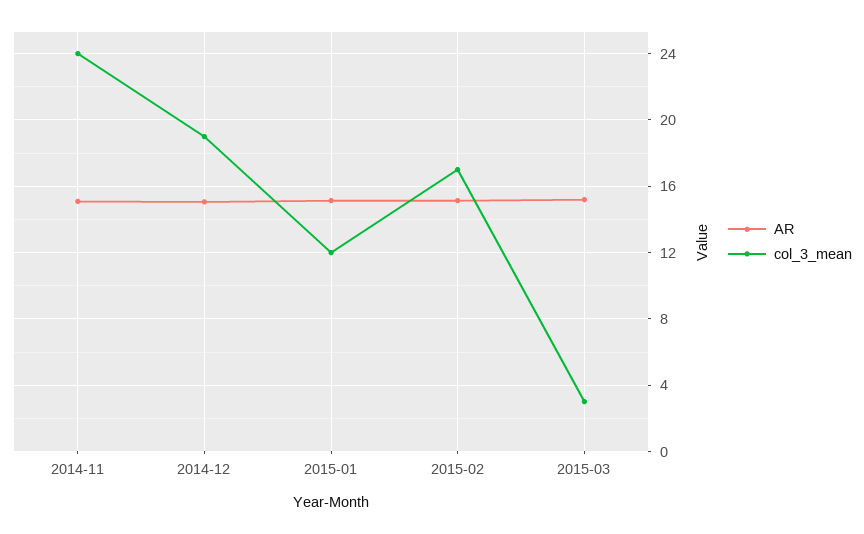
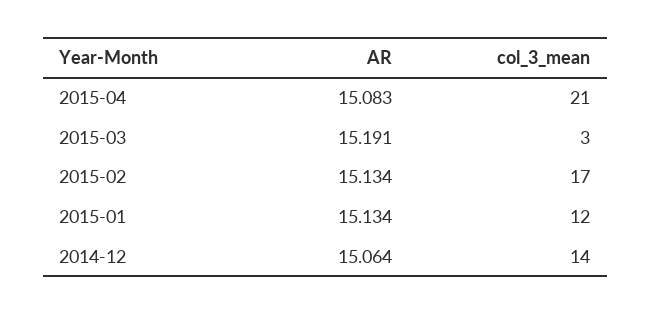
AR, 2014-11: 15 -> none
col_3_mean, 2014-11: 24 -> none
col_3_mean, 2014-12: 19 -> 14
AR, 2015-04: none -> 15.083
col_3_mean, 2015-04: none -> 21

